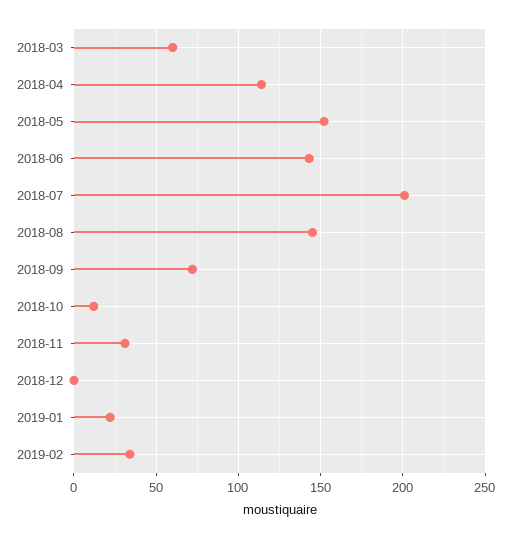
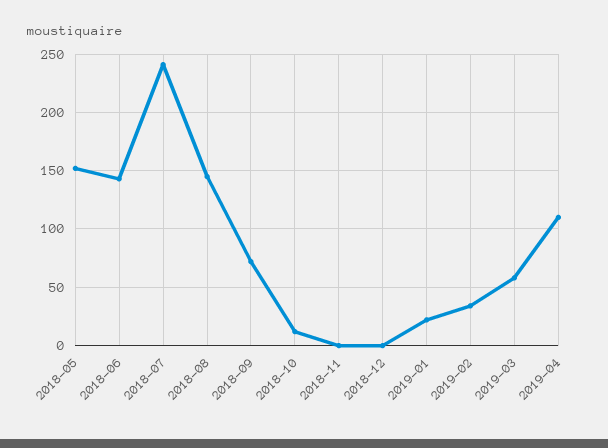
2018-03: 60 -> none
2018-04: 115 -> none
2018-07: 200 -> 240
2018-11: 30 -> 0
2019-03: none -> 60
2019-04: none -> 110

